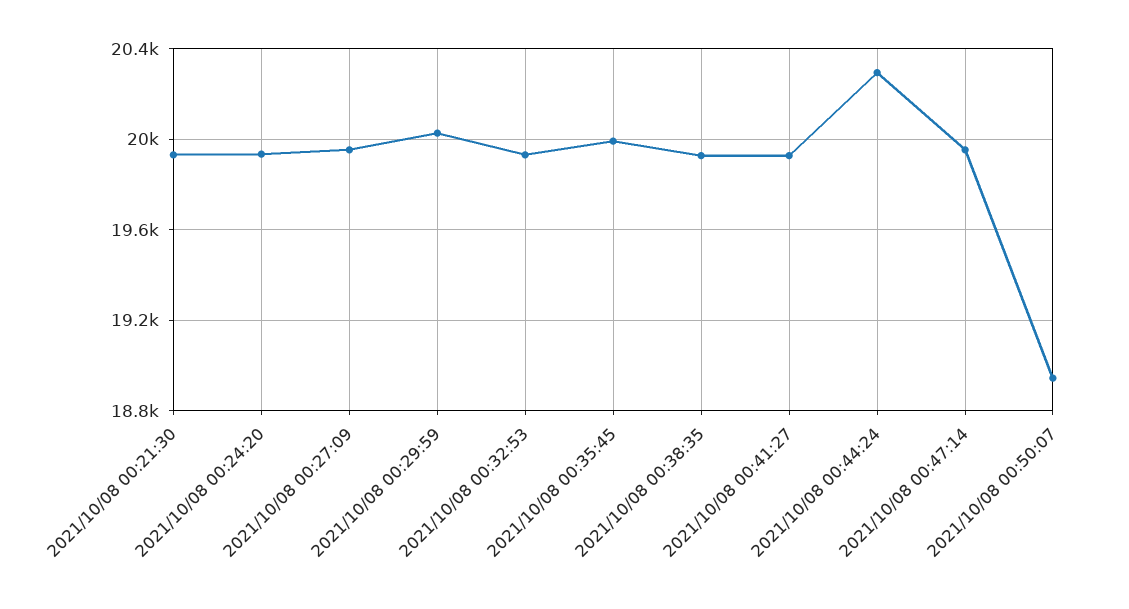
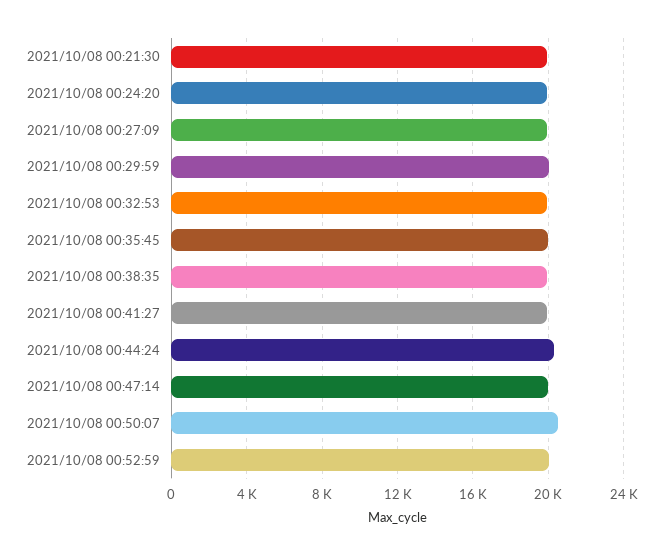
2021/10/08 00:50:07: 18950 -> 20500
2021/10/08 00:52:59: none -> 20000

